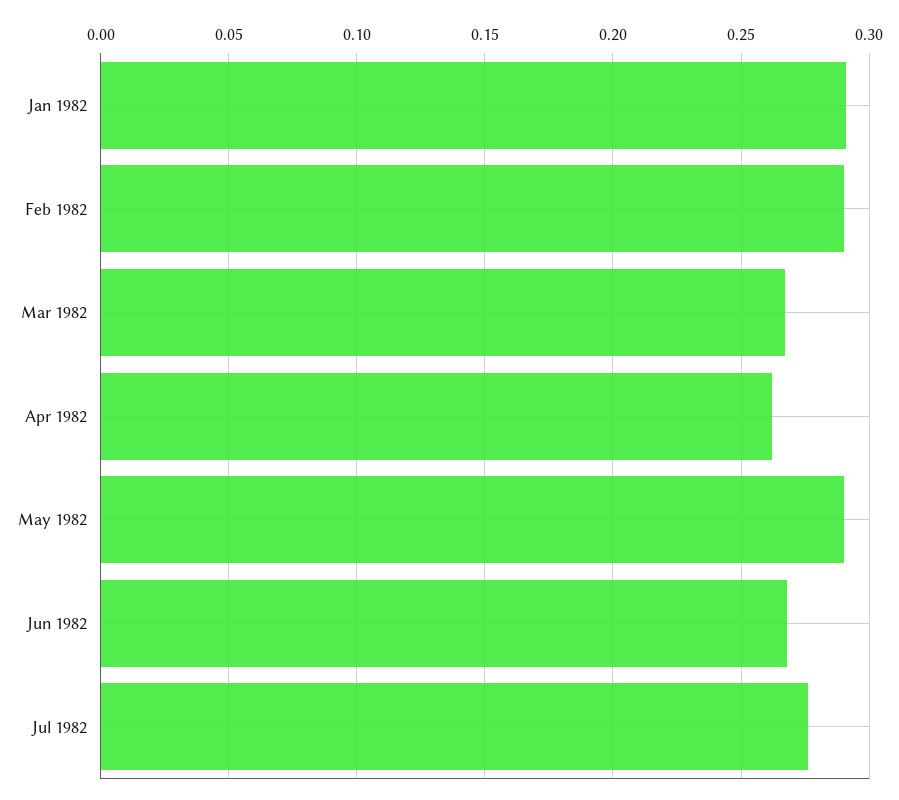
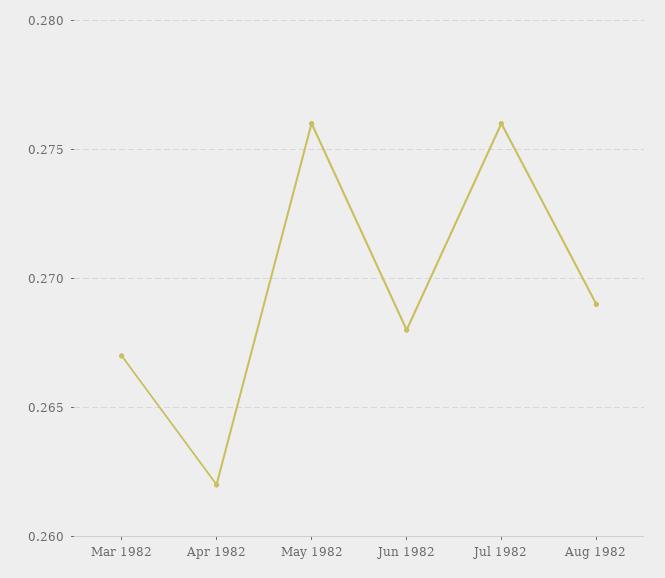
Jan 1982: 0.29 -> none
Feb 1982: 0.29 -> none
May 1982: 0.29 -> 0.276
Aug 1982: none -> 0.269

